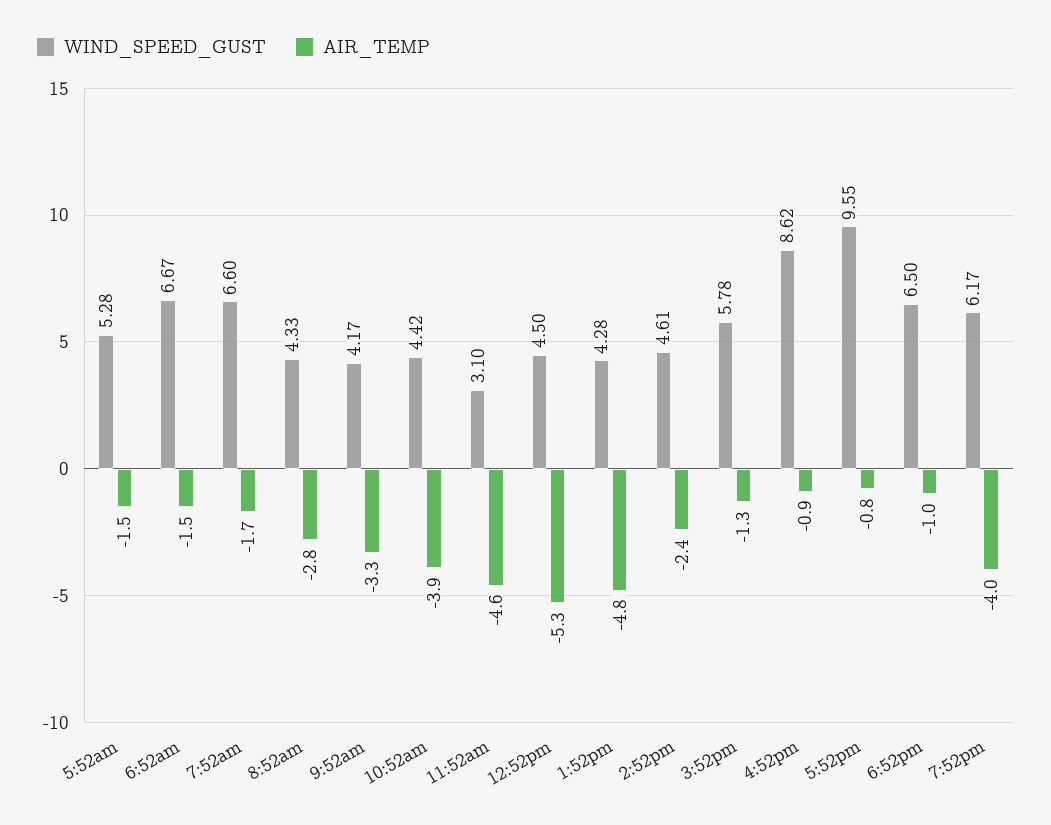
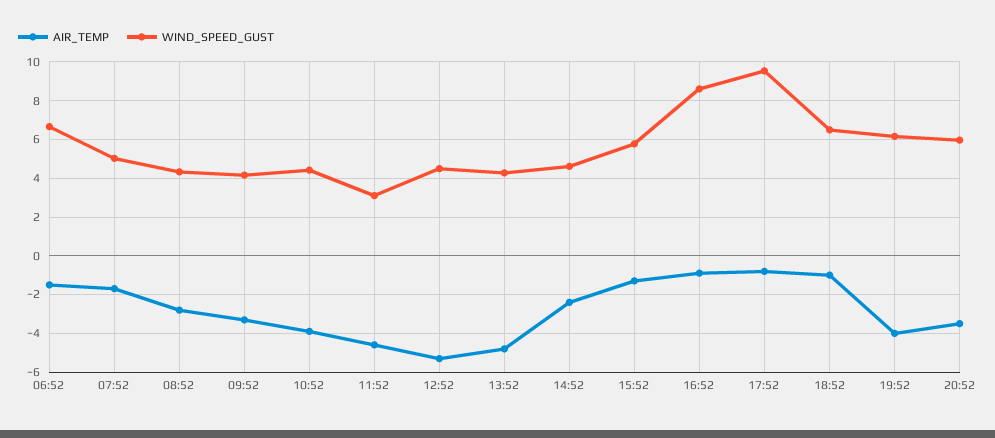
WIND_SPEED_GUST, 5:52am: 5.28 -> none
AIR_TEMP, 5:52am: -1.5 -> none
WIND_SPEED_GUST, 7:52am: 6.6 -> 5
AIR_TEMP, 20:52: none -> -3.5
WIND_SPEED_GUST, 20:52: none -> 6

